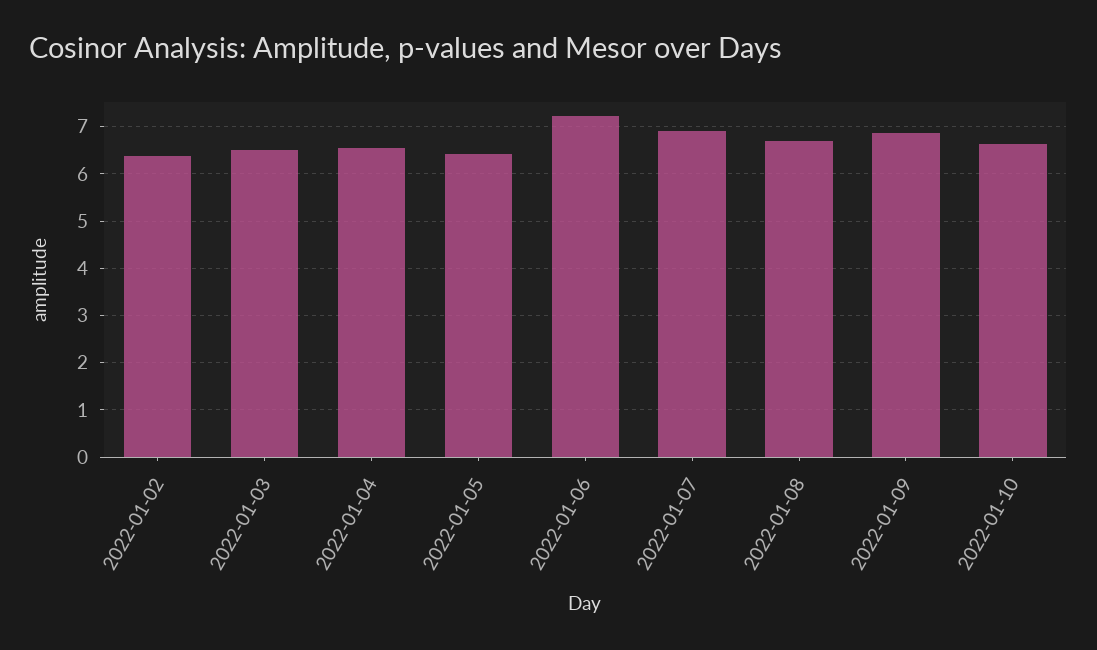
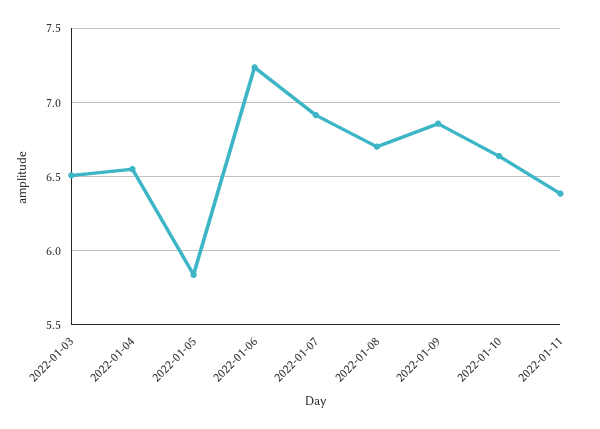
2022-01-02: 6.4 -> none
2022-01-05: 6.4 -> 5.85
2022-01-11: none -> 6.4

